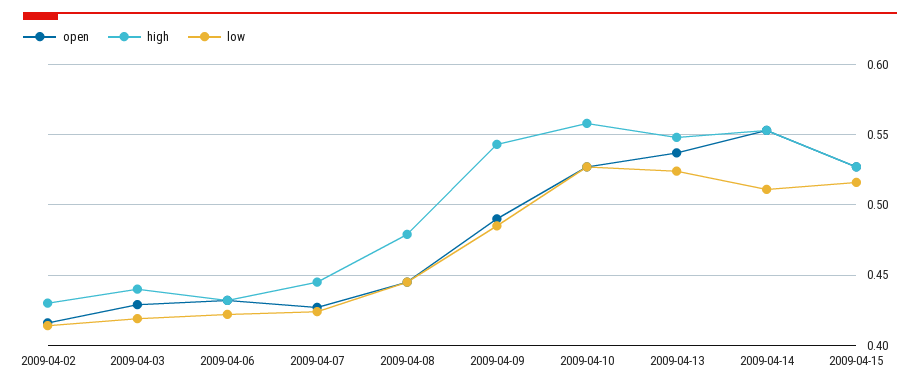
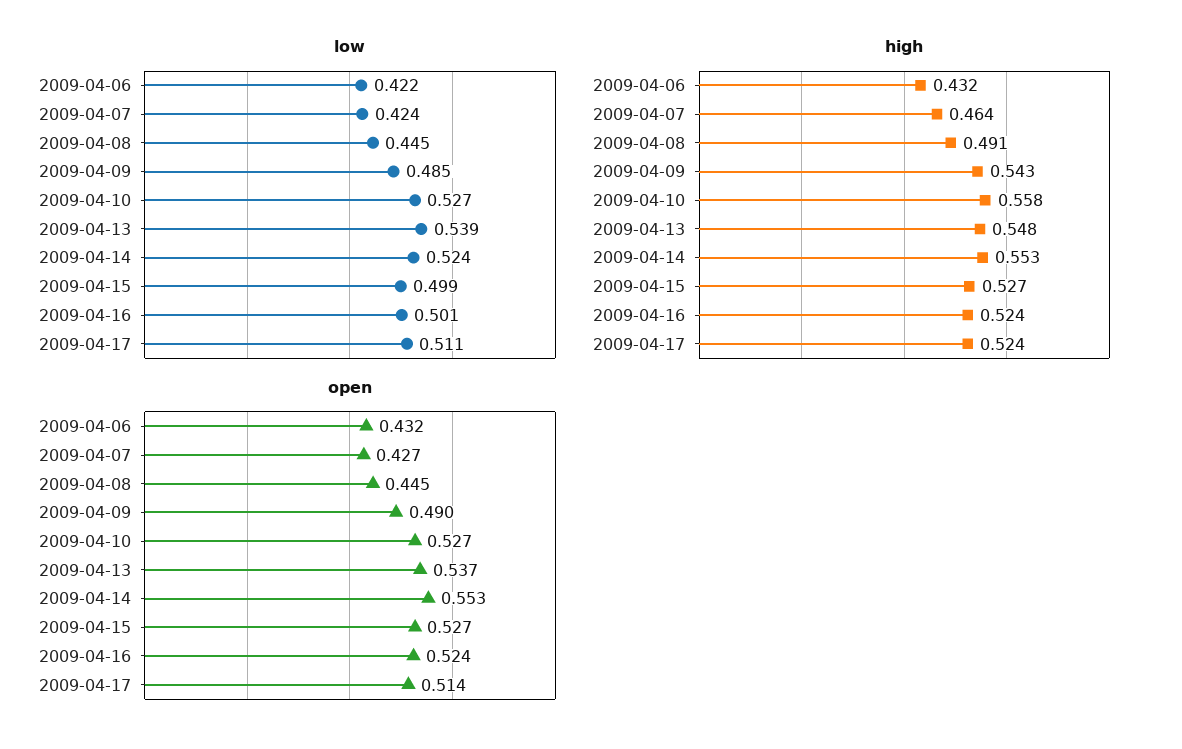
open, 2009-04-02: 0.415 -> none
high, 2009-04-02: 0.43 -> none
low, 2009-04-02: 0.415 -> none
open, 2009-04-03: 0.43 -> none
high, 2009-04-03: 0.44 -> none
low, 2009-04-03: 0.42 -> none
high, 2009-04-07: 0.445 -> 0.464
high, 2009-04-08: 0.48 -> 0.491
low, 2009-04-13: 0.525 -> 0.539
low, 2009-04-14: 0.51 -> 0.524
low, 2009-04-15: 0.515 -> 0.499
low, 2009-04-16: none -> 0.501
low, 2009-04-17: none -> 0.511
high, 2009-04-16: none -> 0.524
high, 2009-04-17: none -> 0.524
open, 2009-04-16: none -> 0.524
open, 2009-04-17: none -> 0.514

